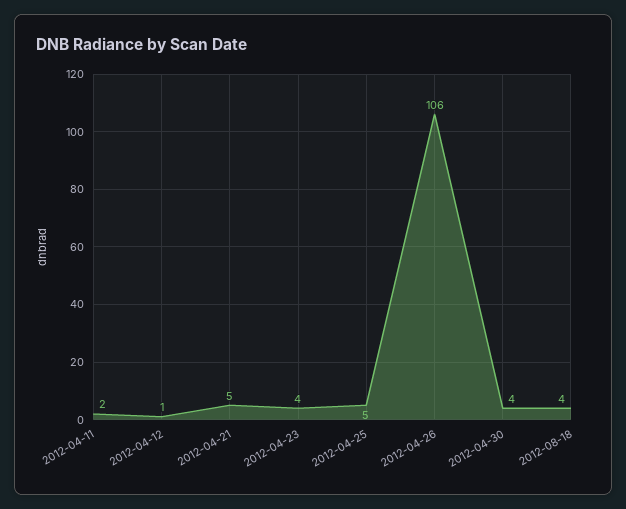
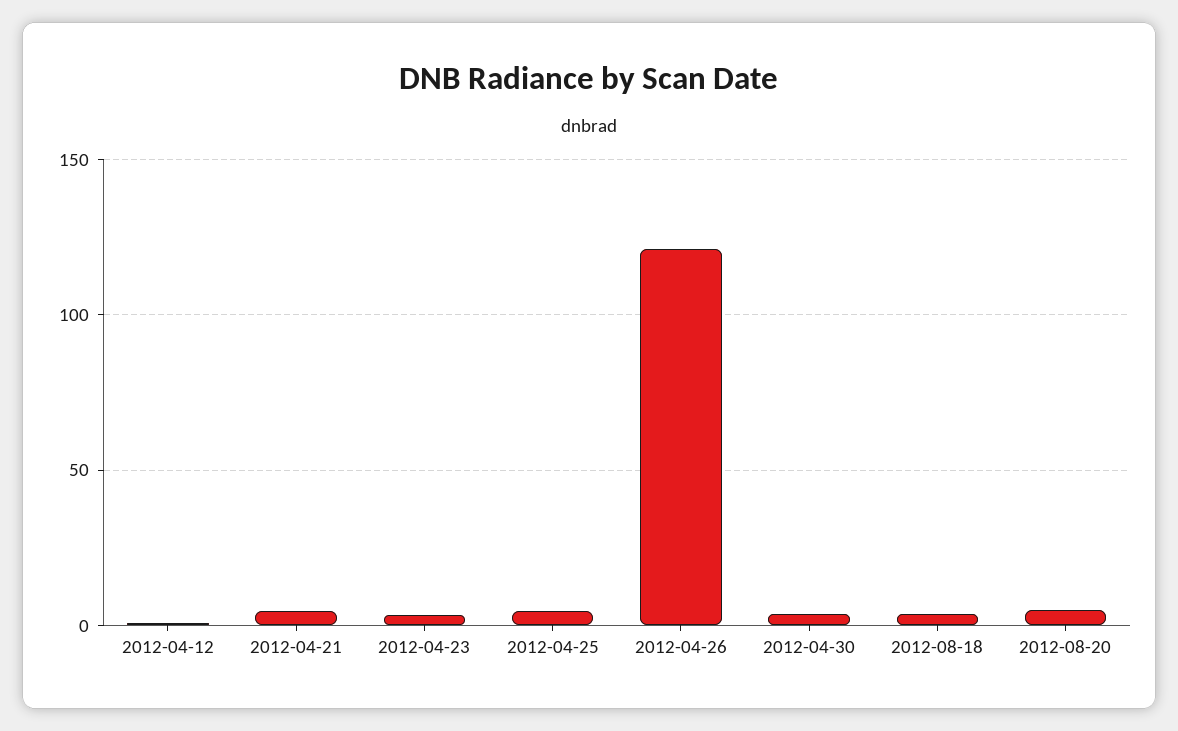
2012-04-11: 2 -> none
2012-04-26: 106 -> 120
2012-08-20: none -> 5

